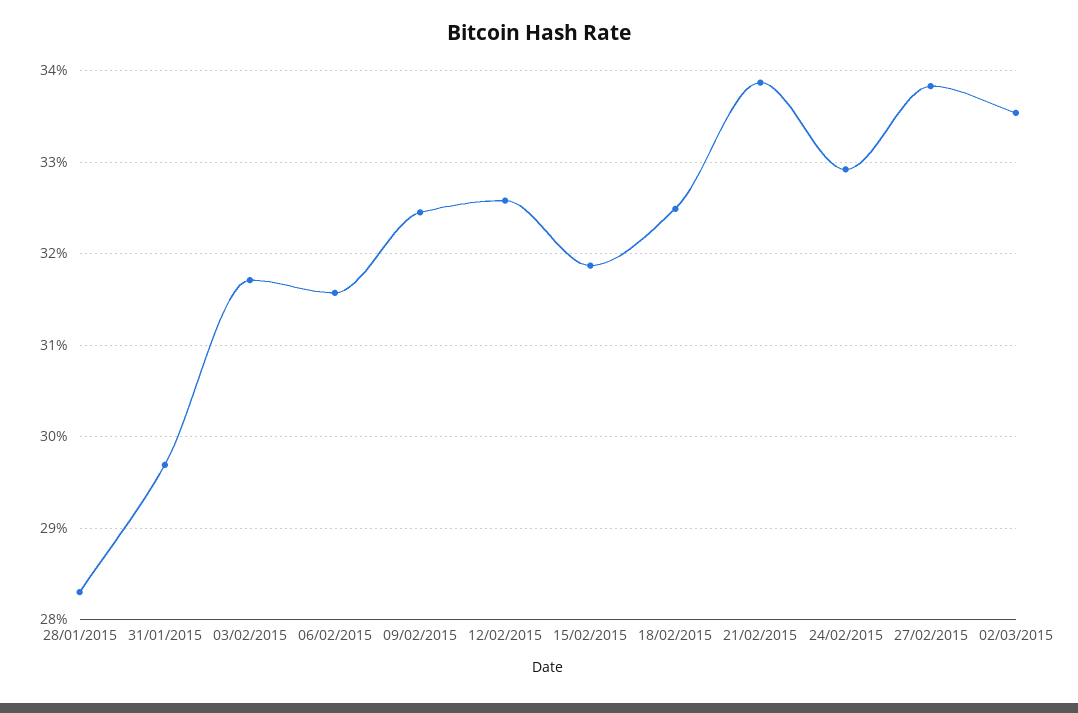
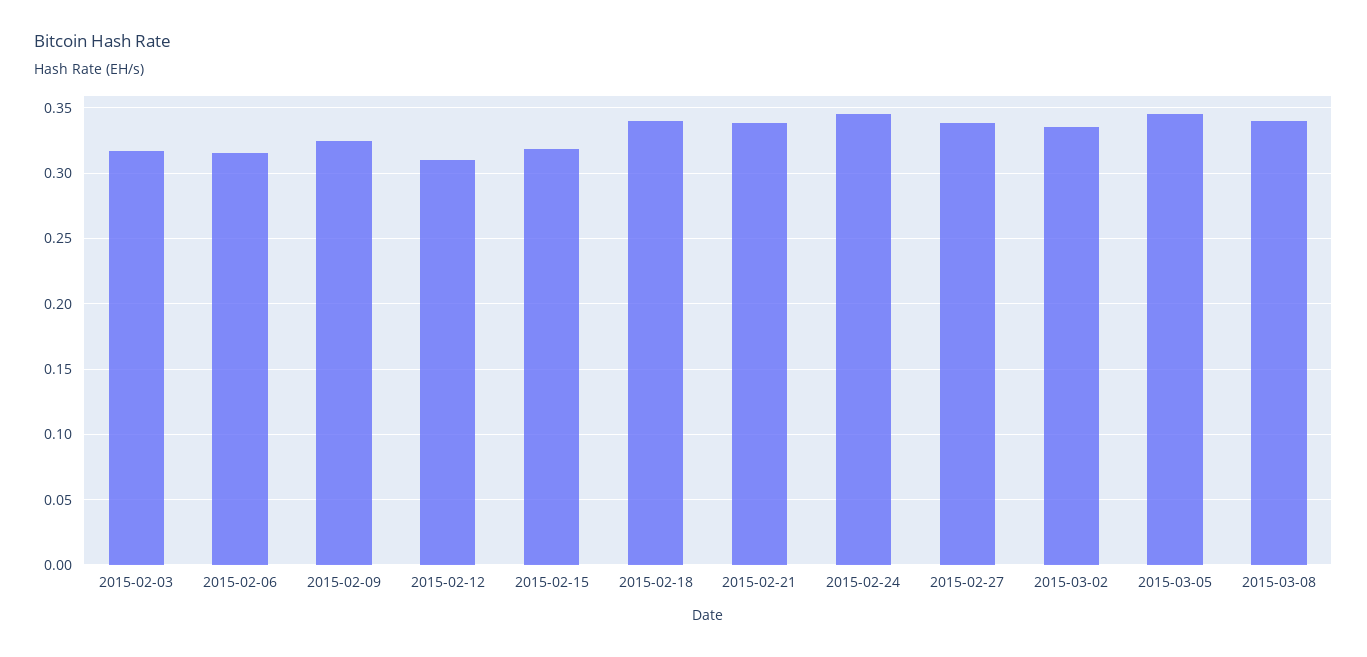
28/01/2015: 0.283 -> none
31/01/2015: 0.297 -> none
12/02/2015: 0.326 -> 0.31
18/02/2015: 0.325 -> 0.34
24/02/2015: 0.329 -> 0.345
2015-03-05: none -> 0.345
2015-03-08: none -> 0.34

